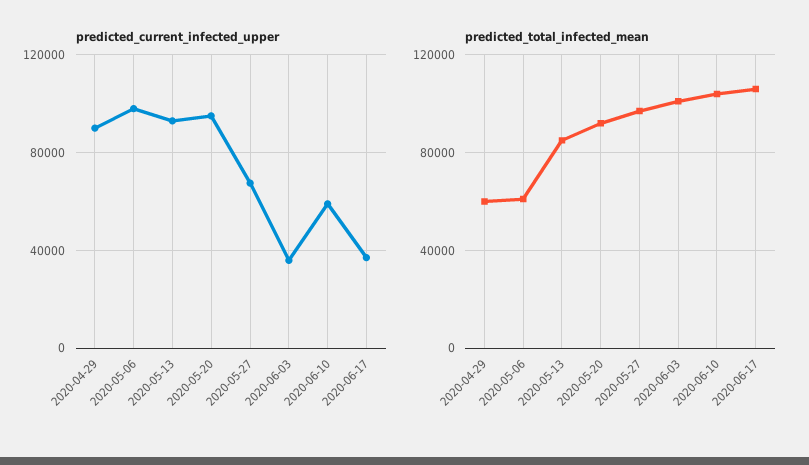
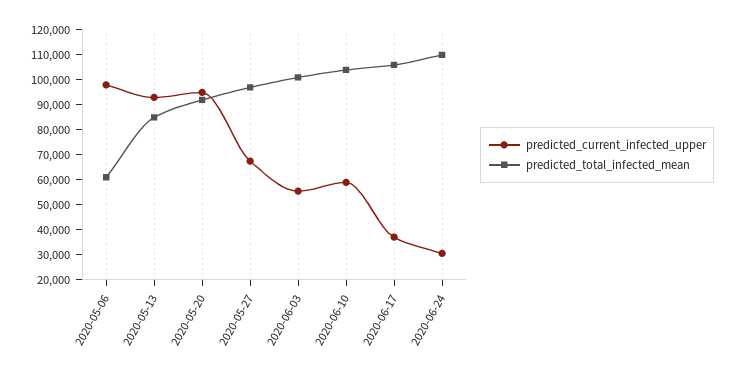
predicted_current_infected_upper, 2020-04-29: 90000 -> none
predicted_current_infected_upper, 2020-06-03: 35000 -> 55000
predicted_total_infected_mean, 2020-04-29: 60000 -> none
predicted_current_infected_upper, 2020-06-24: none -> 30000
predicted_total_infected_mean, 2020-06-24: none -> 110000

